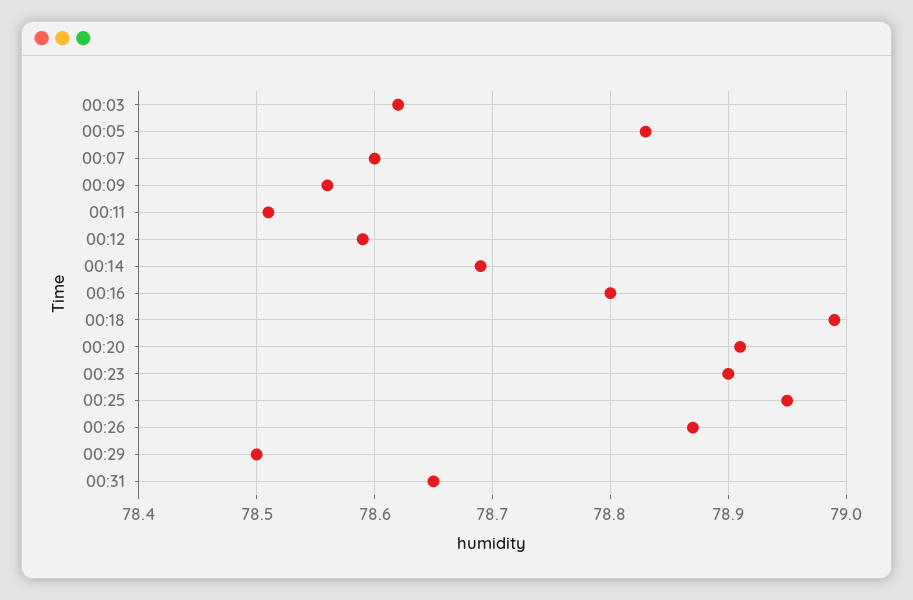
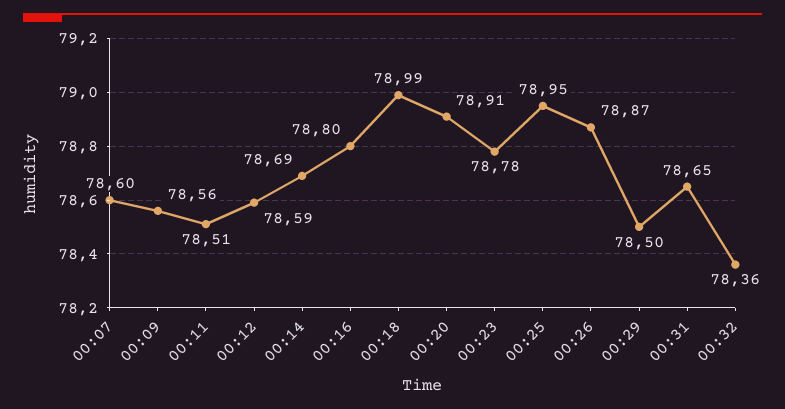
00:03: 78.62 -> none
00:05: 78.83 -> none
00:23: 78.9 -> 78.78
00:32: none -> 78.36

